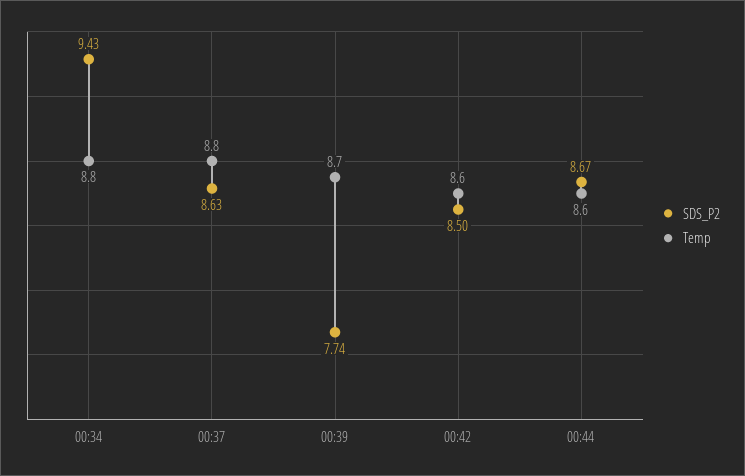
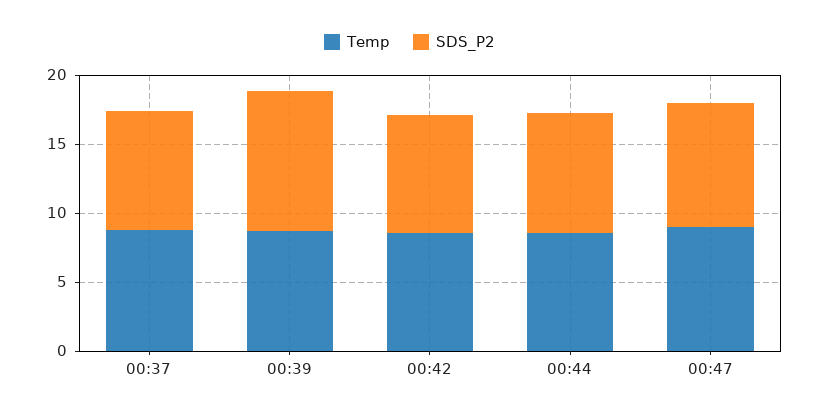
SDS_P2, 00:34: 9.43 -> none
Temp, 00:34: 8.8 -> none
SDS_P2, 00:39: 7.74 -> 10
Temp, 00:47: none -> 9
SDS_P2, 00:47: none -> 9

